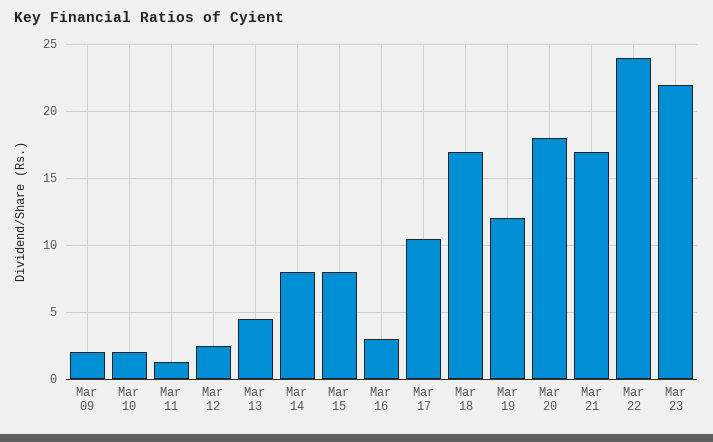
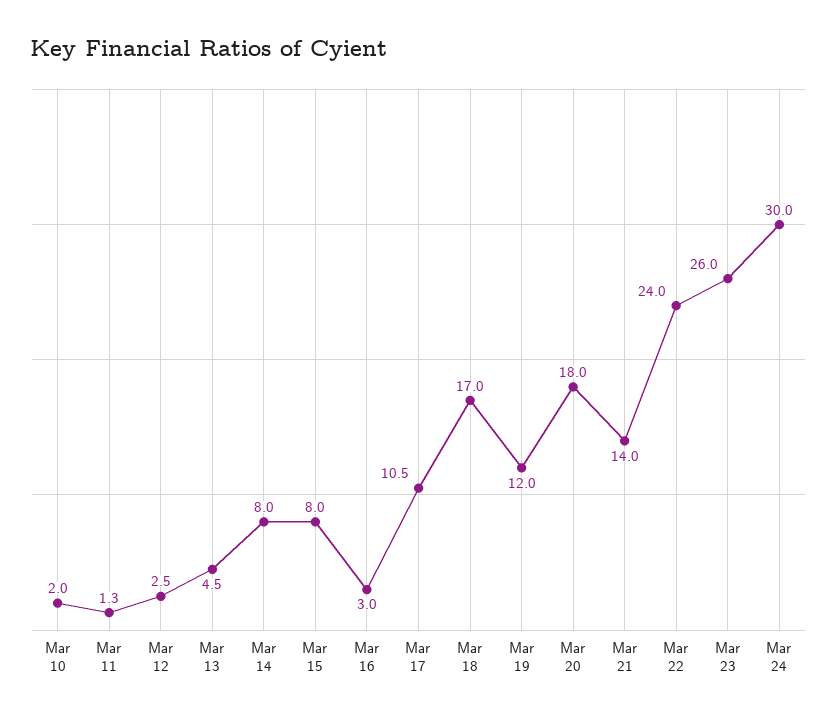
Mar 09: 2 -> none
Mar 21: 17 -> 14
Mar 23: 22 -> 26
Mar 24: none -> 30

